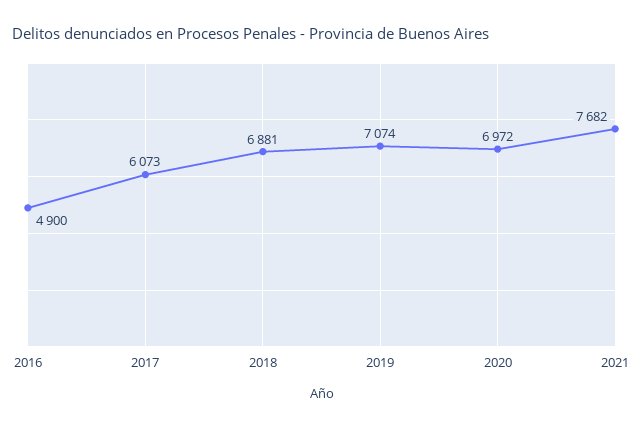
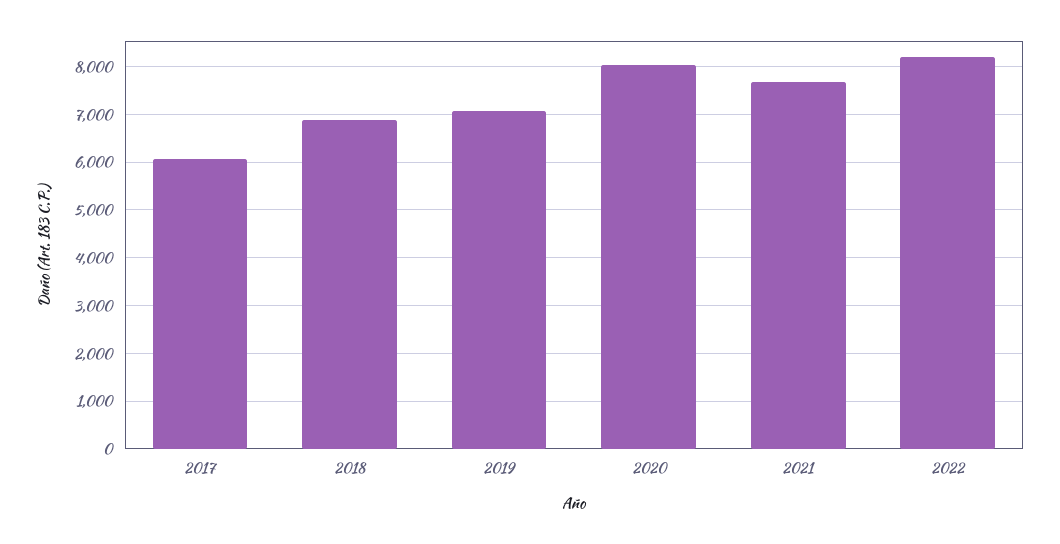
2016: 4900 -> none
2020: 6972 -> 8000
2022: none -> 8200

